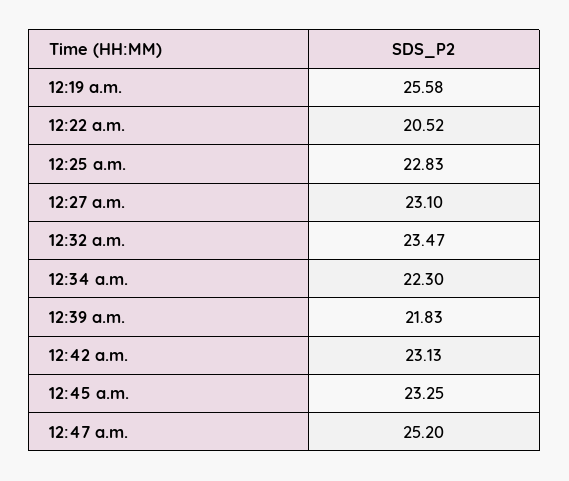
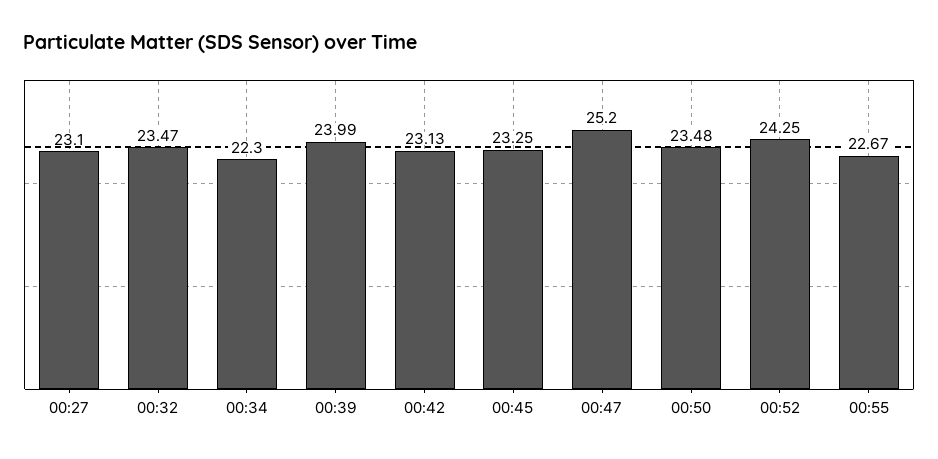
12:19 a.m.: 25.58 -> none
12:22 a.m.: 20.52 -> none
12:25 a.m.: 22.83 -> none
12:39 a.m.: 21.83 -> 23.99
00:50: none -> 23.48
00:52: none -> 24.25
00:55: none -> 22.67

